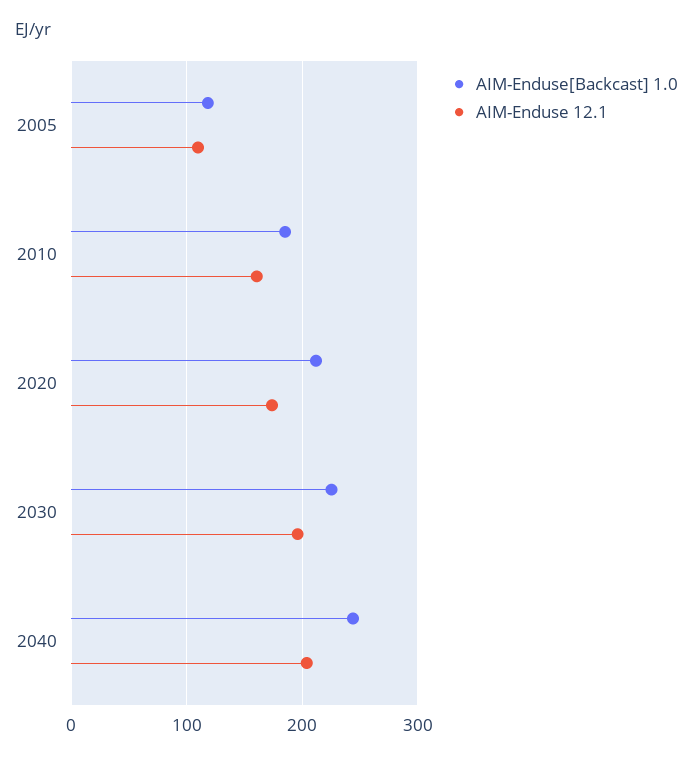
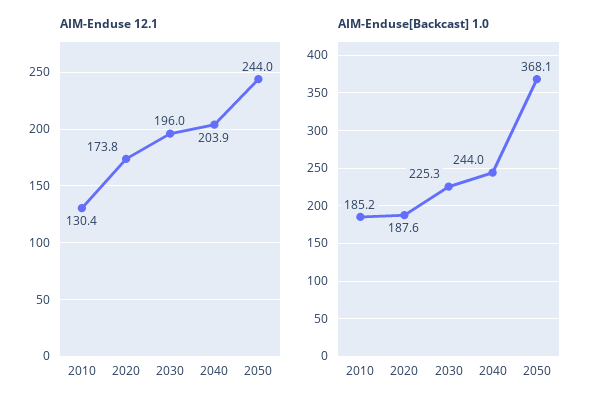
AIM-Enduse[Backcast] 1.0, 2005: 120 -> none
AIM-Enduse 12.1, 2005: 110 -> none
AIM-Enduse 12.1, 2010: 160 -> 130.4
AIM-Enduse[Backcast] 1.0, 2020: 210 -> 187.6
AIM-Enduse 12.1, 2050: none -> 244
AIM-Enduse[Backcast] 1.0, 2050: none -> 368.1

